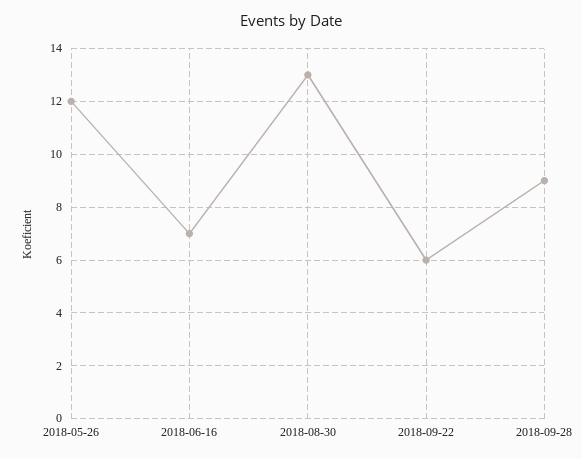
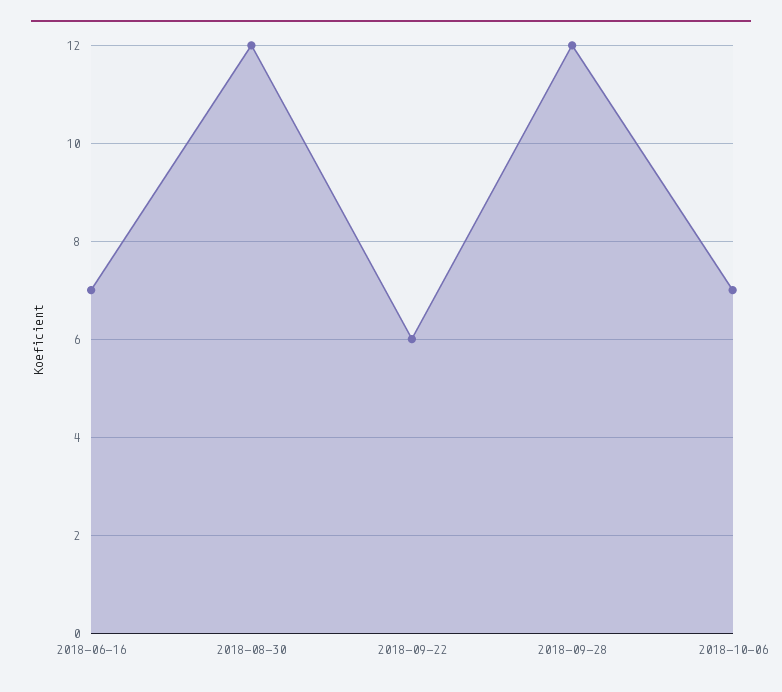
2018-05-26: 12 -> none
2018-08-30: 13 -> 12
2018-09-28: 9 -> 12
2018-10-06: none -> 7

